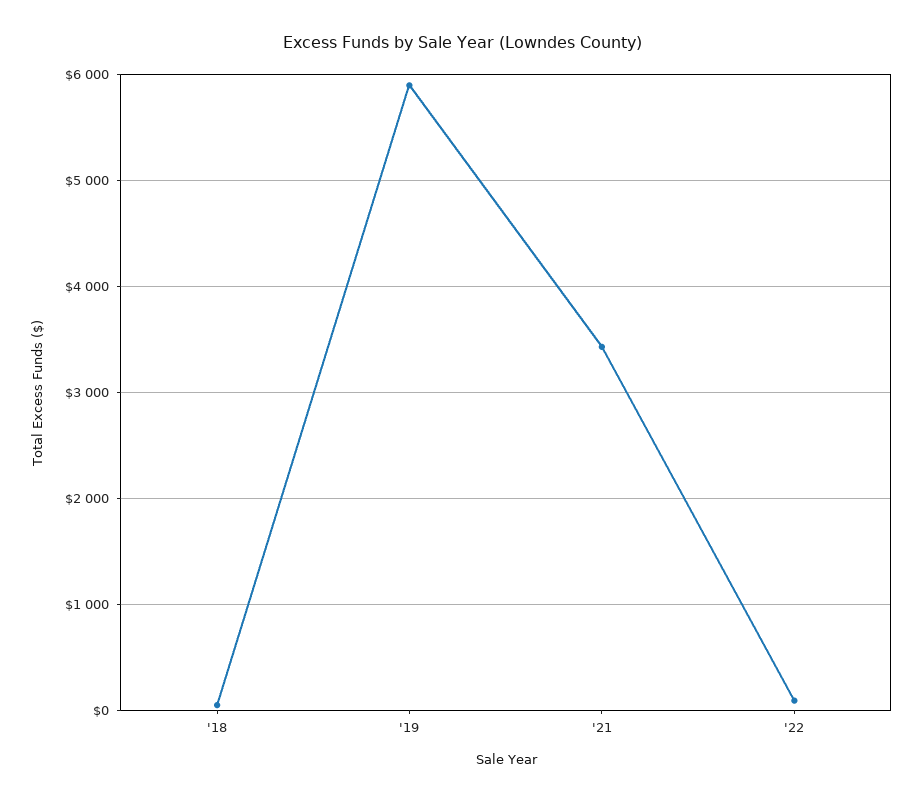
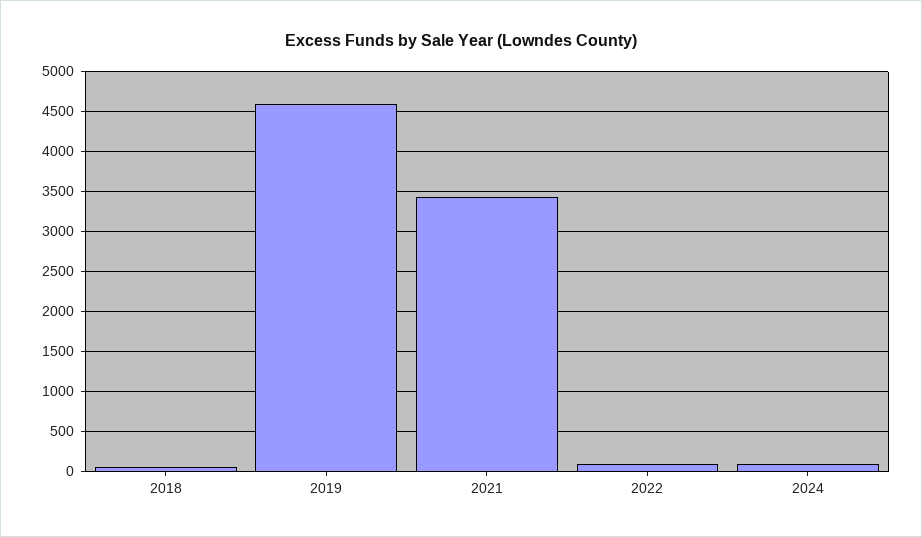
'19: 5900 -> 4600
2024: none -> 100

